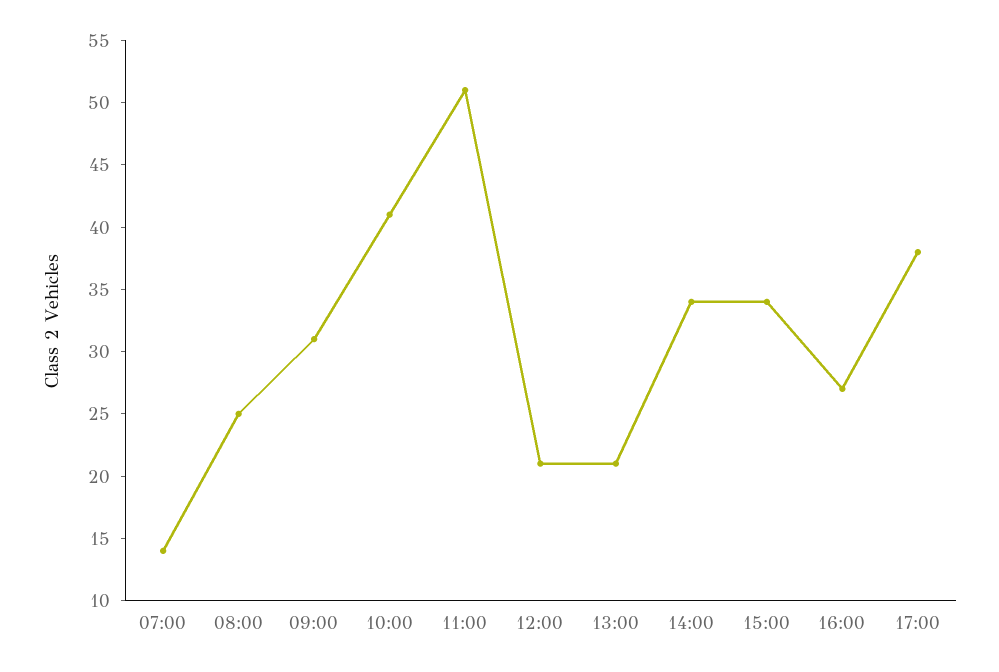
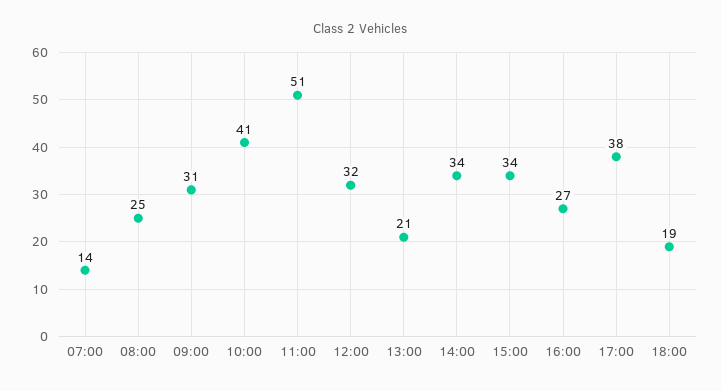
12:00: 21 -> 32
18:00: none -> 19

